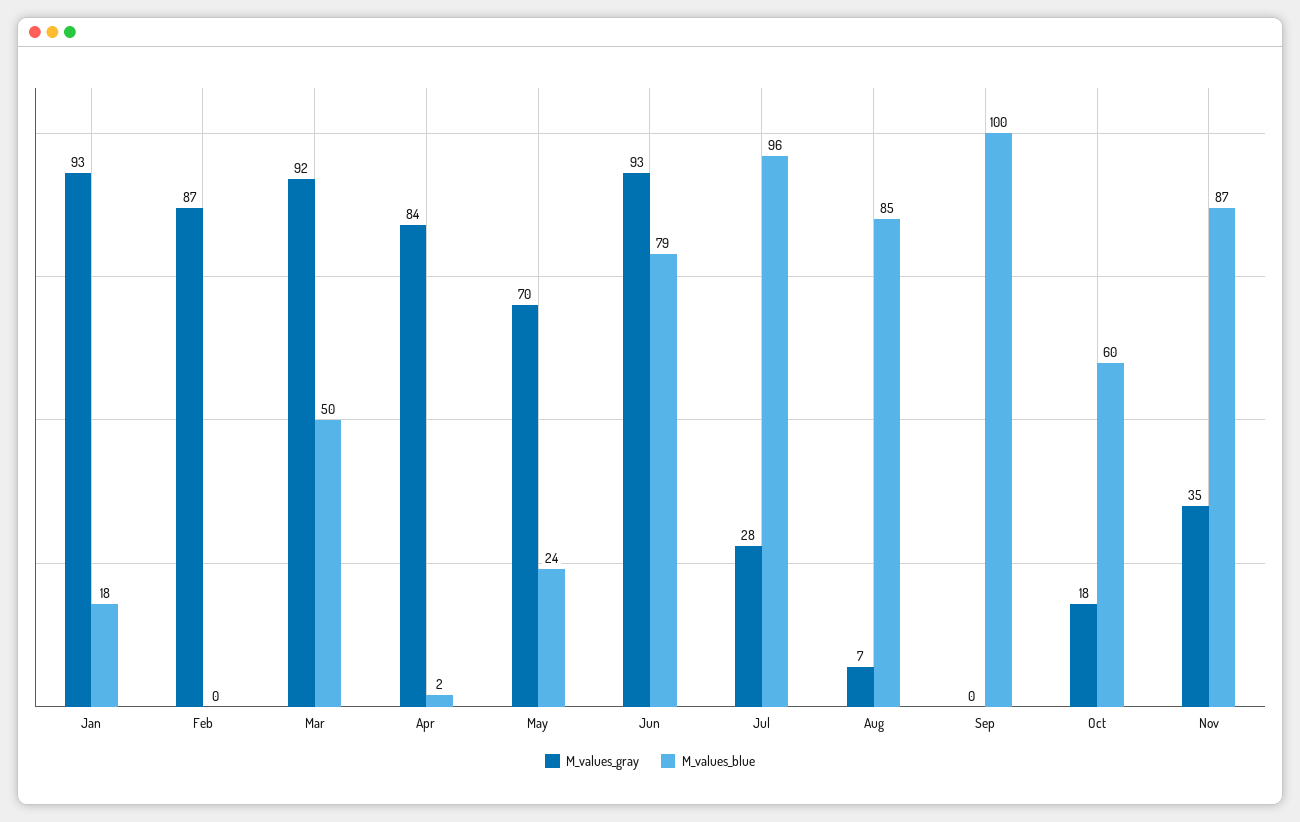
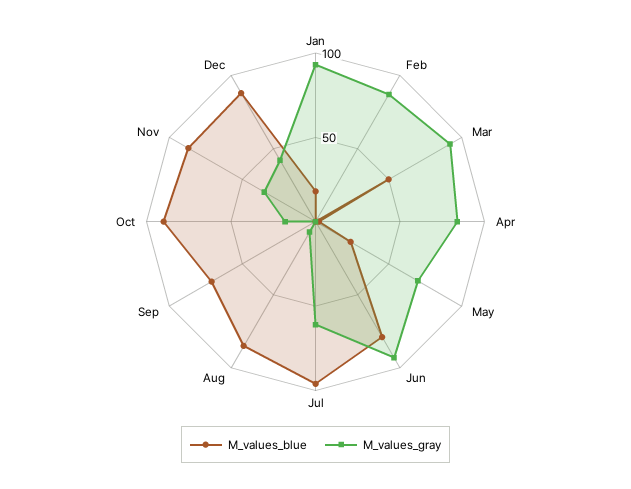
M_values_gray, Jul: 28 -> 60
M_values_blue, Sep: 100 -> 70
M_values_blue, Oct: 60 -> 90
M_values_blue, Dec: none -> 90
M_values_gray, Dec: none -> 40

